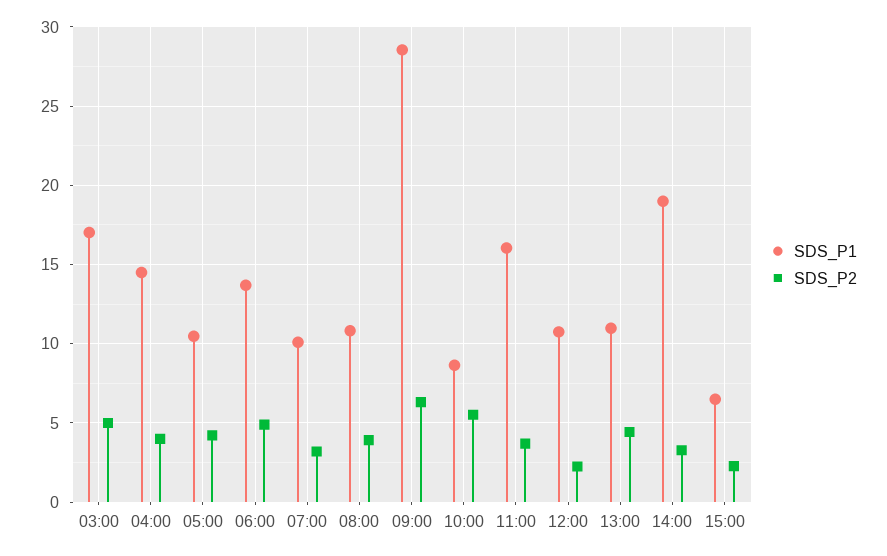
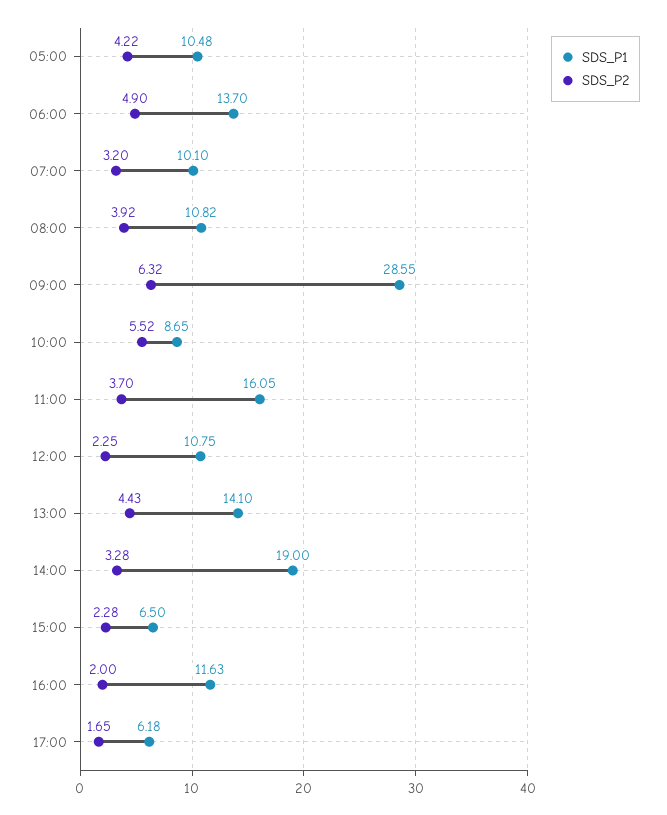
SDS_P1, 03:00: 17 -> none
SDS_P2, 03:00: 5 -> none
SDS_P1, 04:00: 14.5 -> none
SDS_P2, 04:00: 4 -> none
SDS_P1, 13:00: 11 -> 14.1
SDS_P1, 16:00: none -> 11.63
SDS_P2, 16:00: none -> 2
SDS_P1, 17:00: none -> 6.18
SDS_P2, 17:00: none -> 1.65

